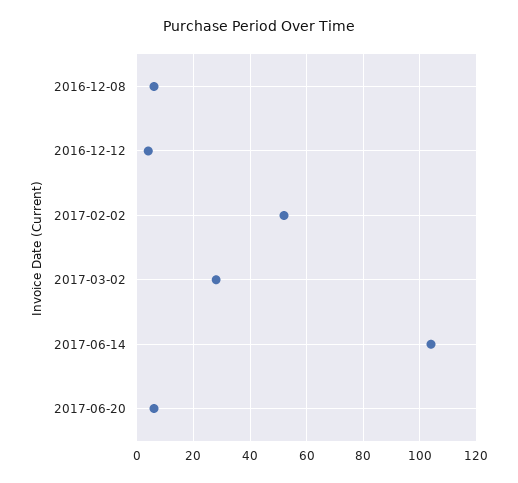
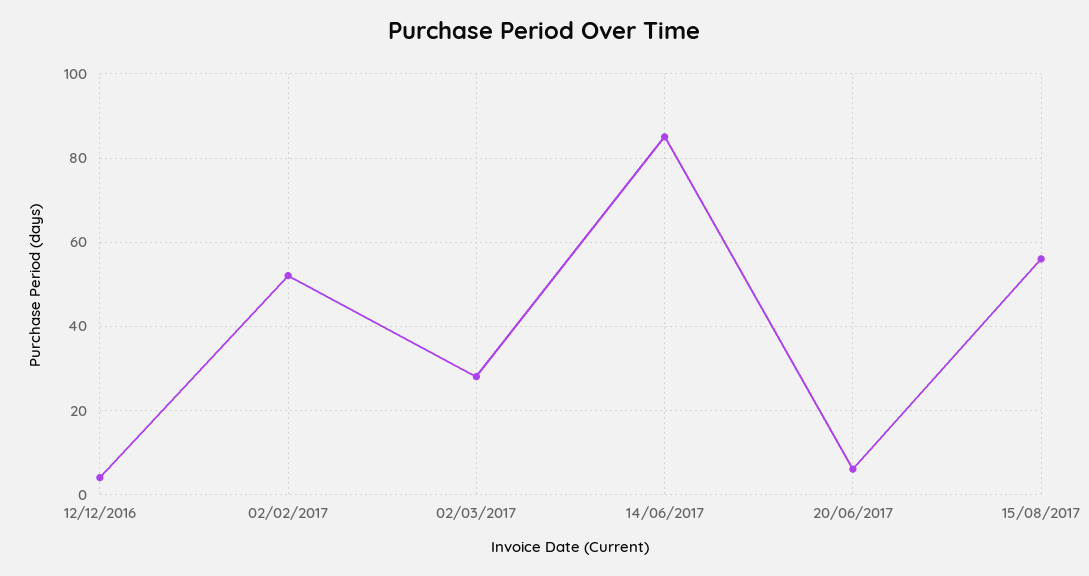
2016-12-08: 5 -> none
2017-06-14: 105 -> 85
15/08/2017: none -> 55

